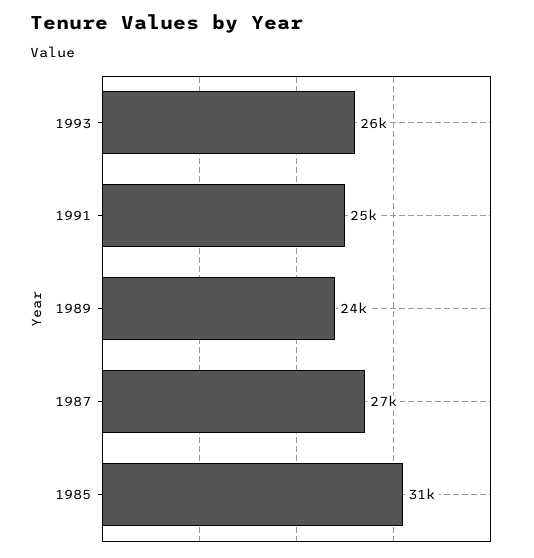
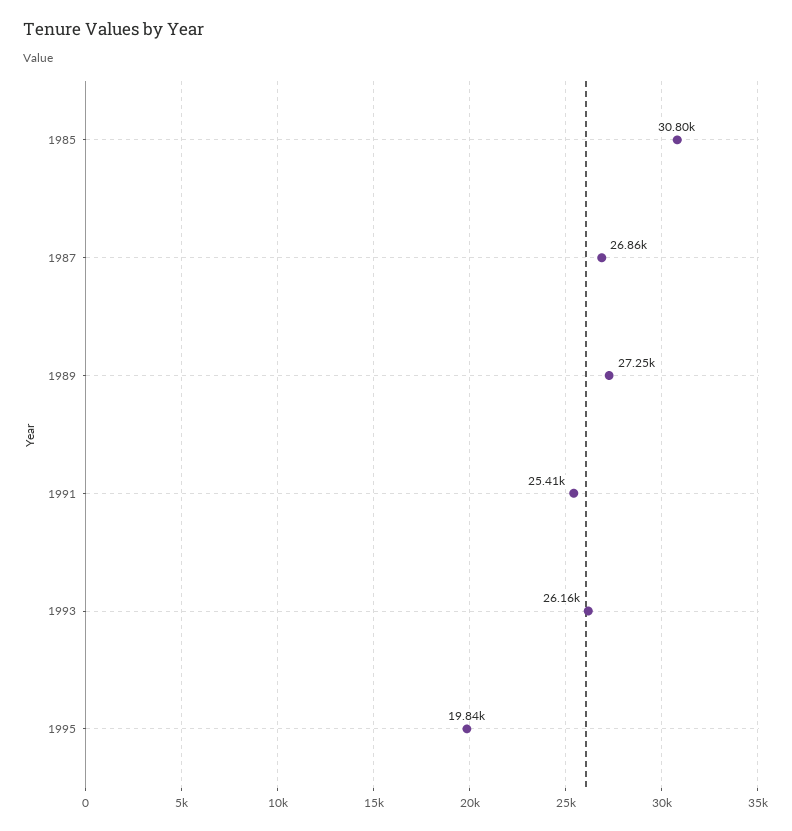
1989: 24000 -> 27250
1995: none -> 19840

